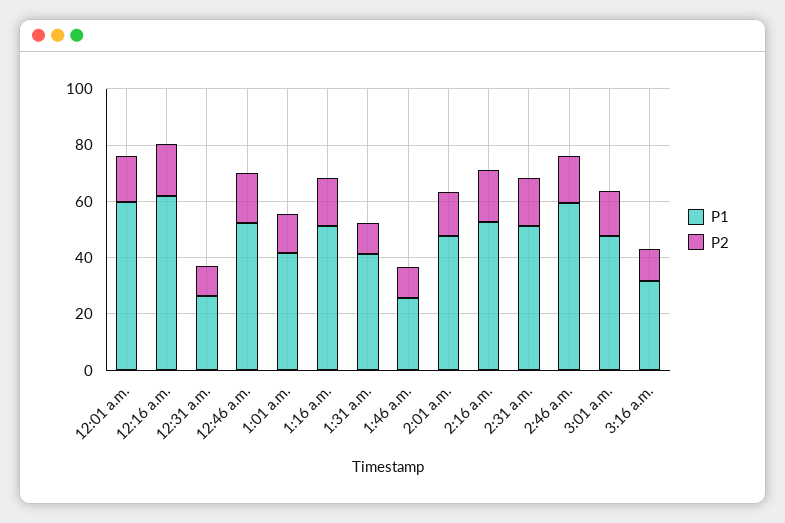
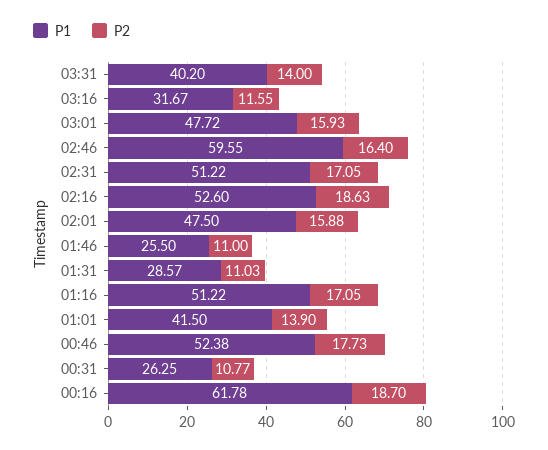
P1, 12:01 a.m.: 60 -> none
P2, 12:01 a.m.: 15 -> none
P1, 1:31 a.m.: 40 -> 28.57
P1, 03:31: none -> 40.2
P2, 03:31: none -> 14

